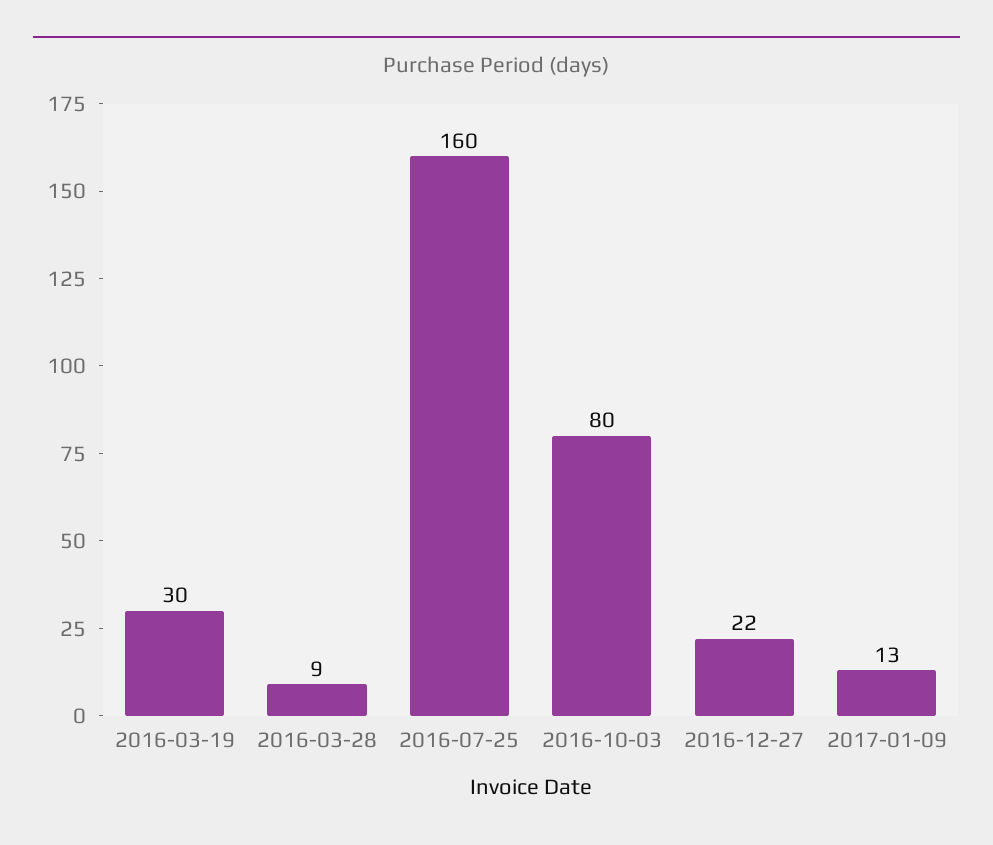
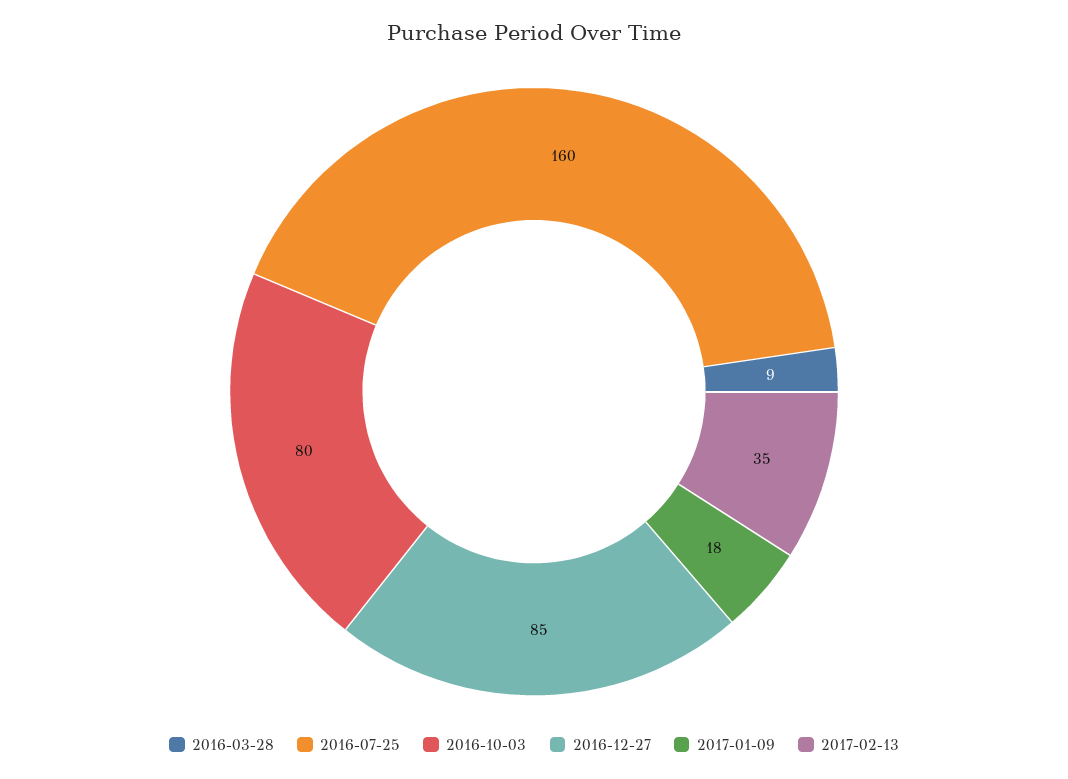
2016-03-19: 30 -> none
2016-12-27: 22 -> 85
2017-01-09: 13 -> 18
2017-02-13: none -> 35

